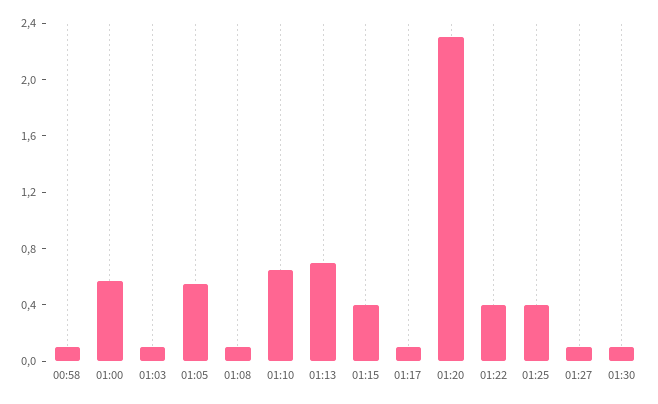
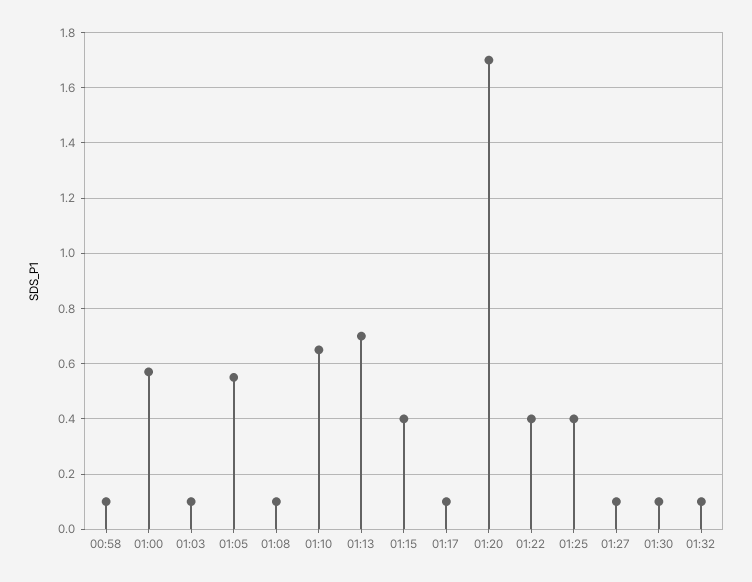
01:20: 2.3 -> 1.7
01:32: none -> 0.1

